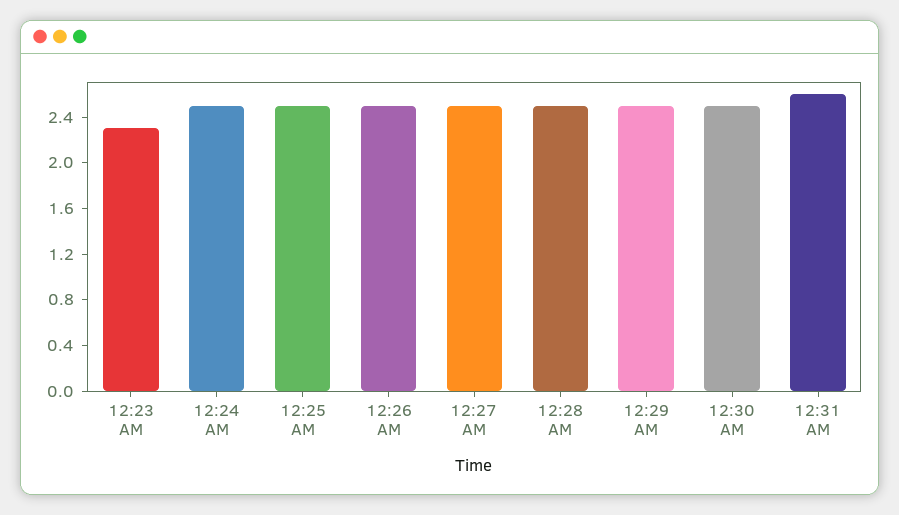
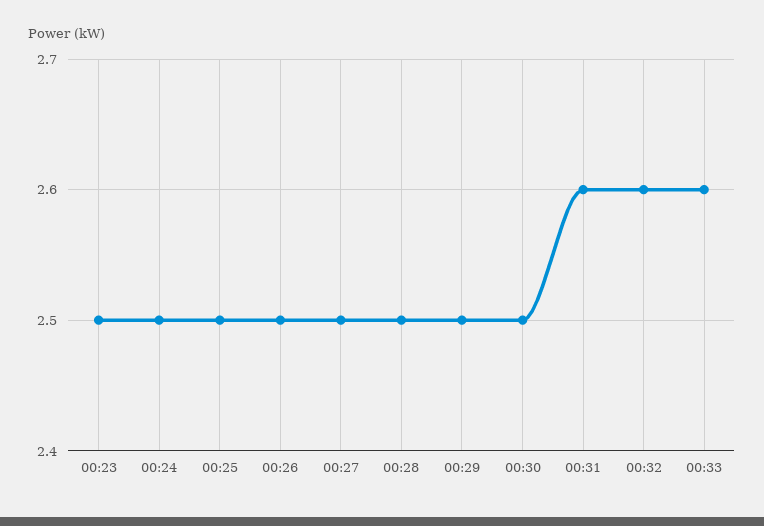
12:23 AM: 2.3 -> 2.5
00:32: none -> 2.6
00:33: none -> 2.6

